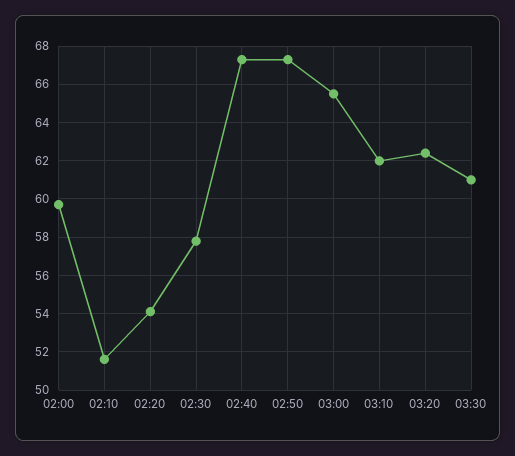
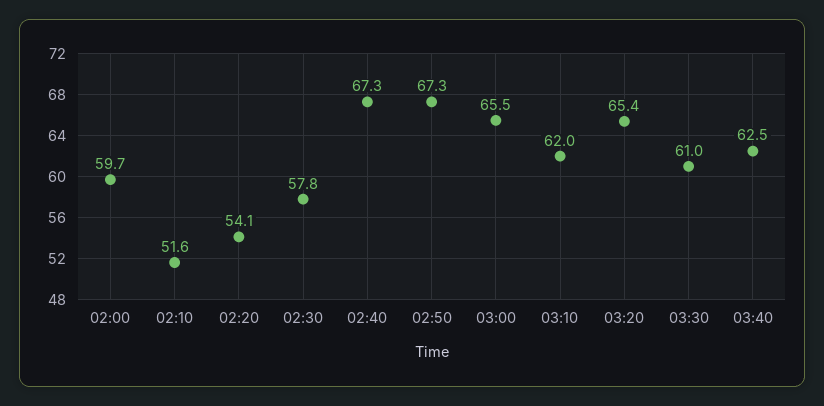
03:20: 62.5 -> 65.4
03:40: none -> 62.5

